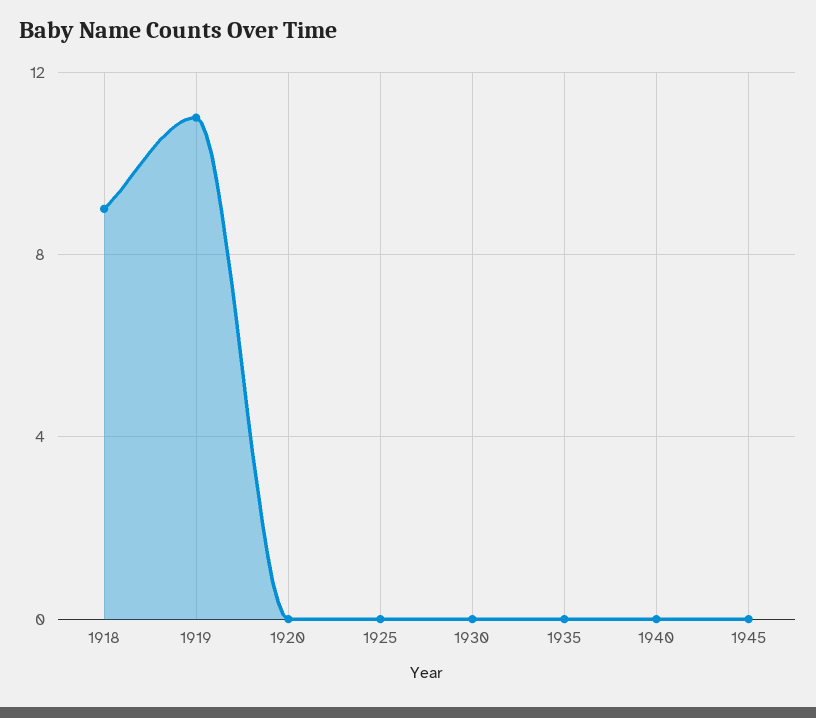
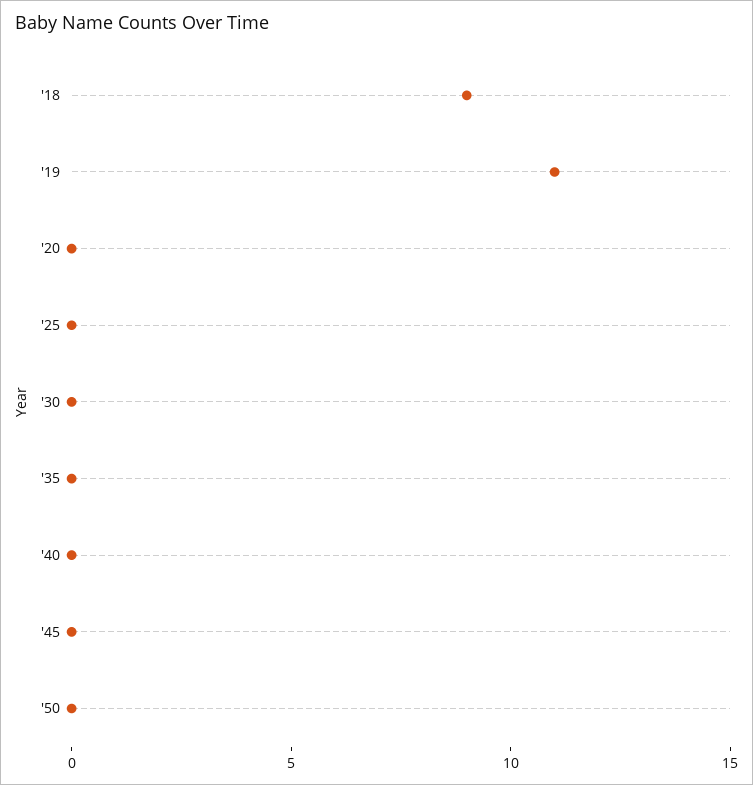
'50: none -> 0

